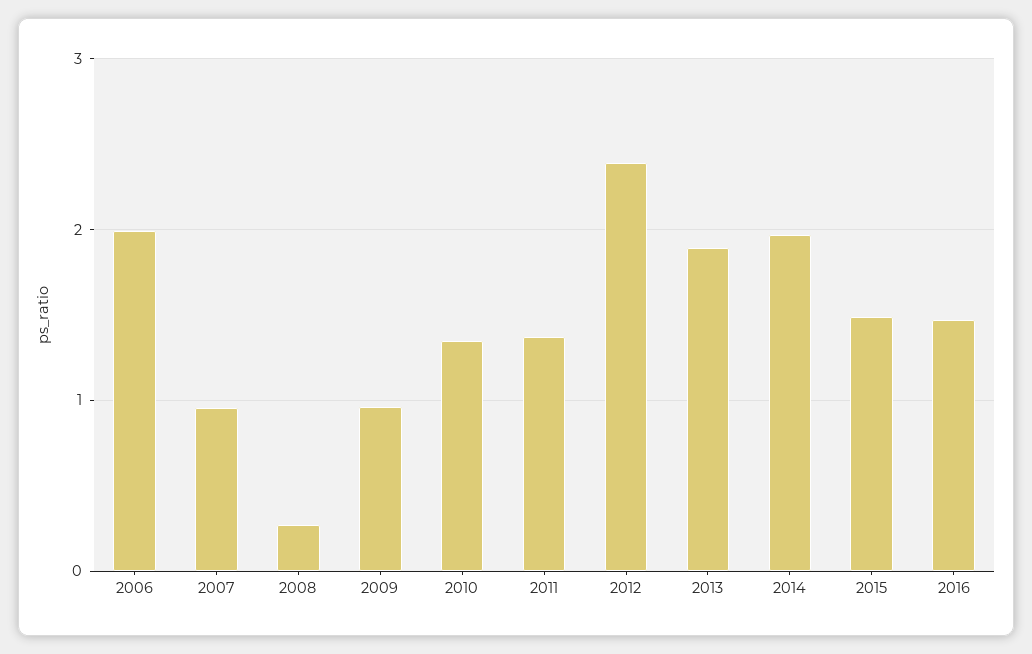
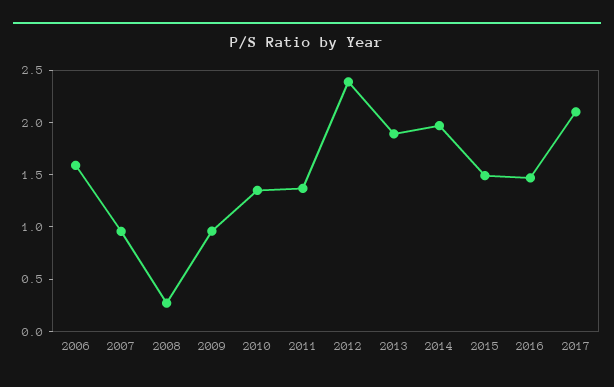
2006: 2 -> 1.6
2017: none -> 2.1

